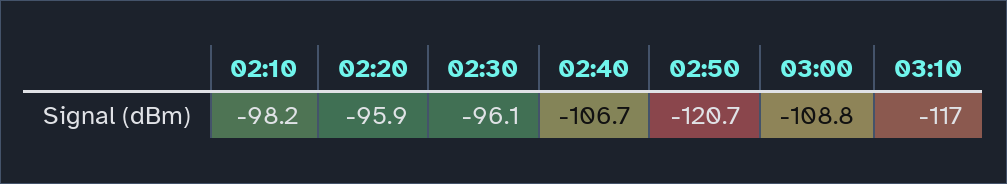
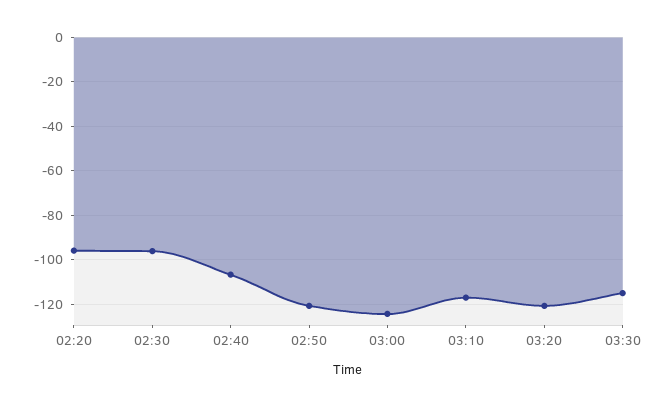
02:10: -98.2 -> none
03:00: -108.8 -> -125
03:20: none -> -120
03:30: none -> -115

